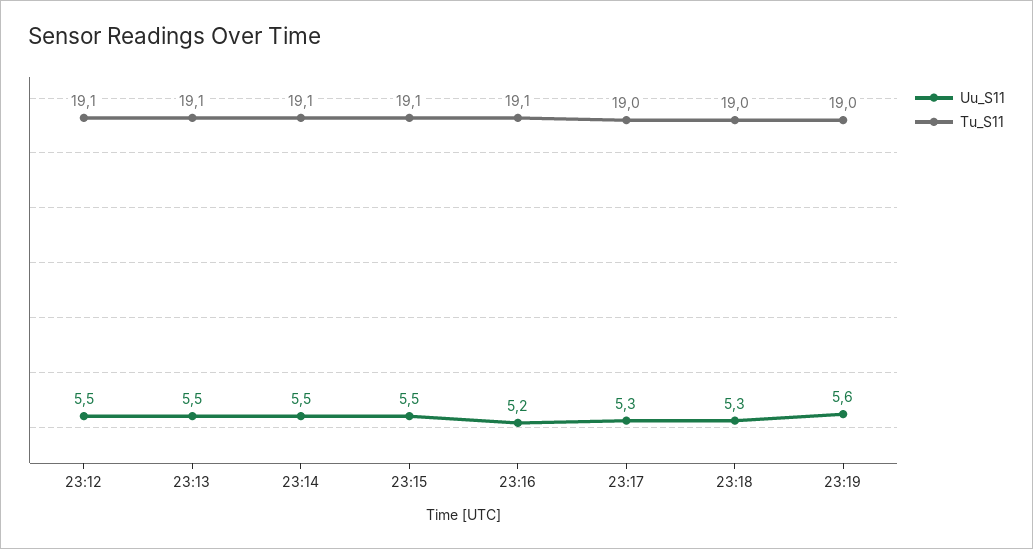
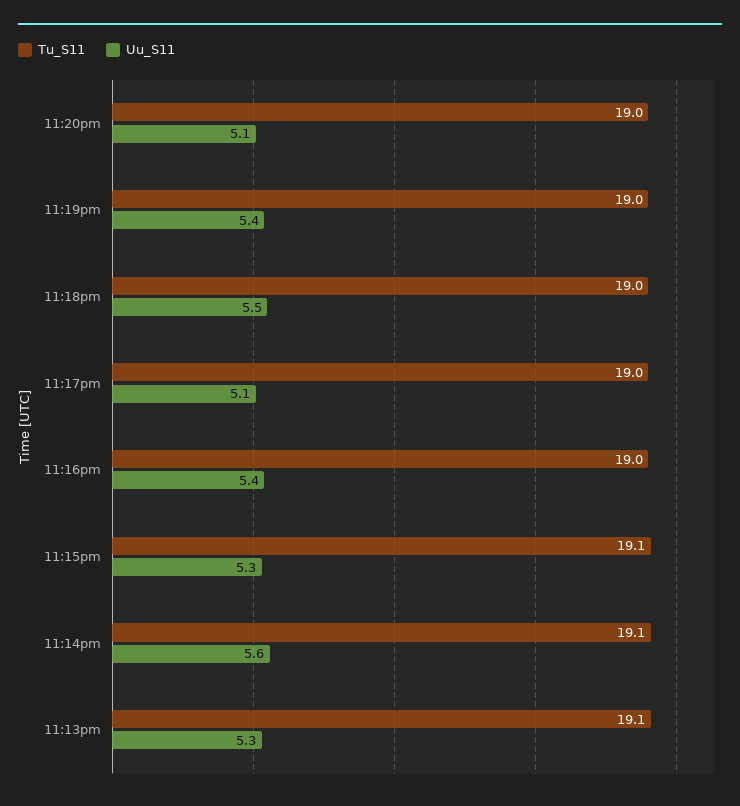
Uu_S11, 23:12: 5.5 -> none
Tu_S11, 23:12: 19.1 -> none
Uu_S11, 23:13: 5.5 -> 5.3
Uu_S11, 23:14: 5.5 -> 5.6
Uu_S11, 23:15: 5.5 -> 5.3
Uu_S11, 23:16: 5.2 -> 5.4
Tu_S11, 23:16: 19.1 -> 19
Uu_S11, 23:17: 5.3 -> 5.1
Uu_S11, 23:18: 5.3 -> 5.5
Uu_S11, 23:19: 5.6 -> 5.4
Tu_S11, 11:20pm: none -> 19
Uu_S11, 11:20pm: none -> 5.1

